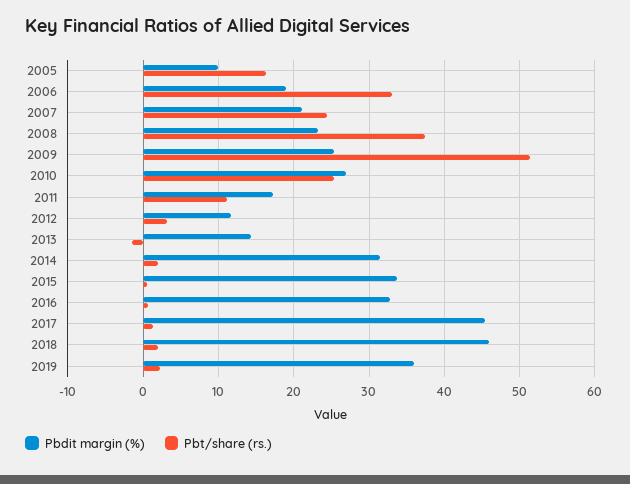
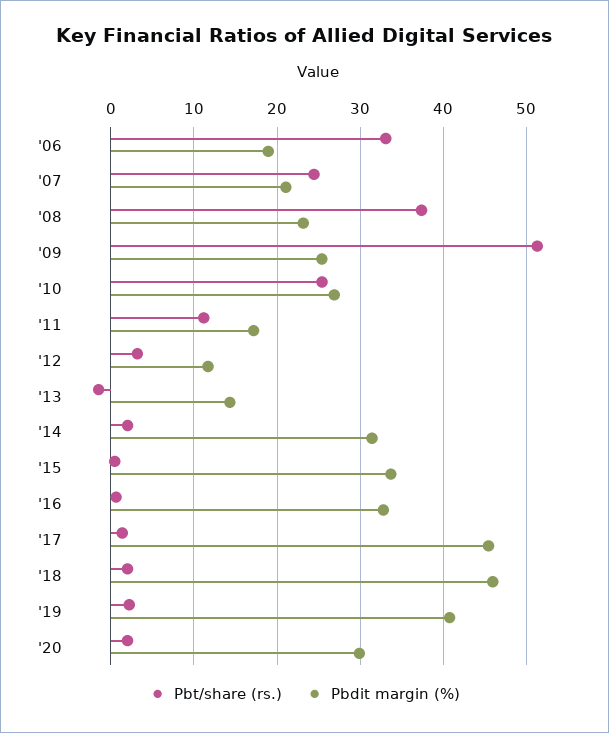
Pbdit margin (%), 2005: 10 -> none
Pbt/share (rs.), 2005: 16 -> none
Pbdit margin (%), 2019: 36 -> 41
Pbt/share (rs.), '20: none -> 2
Pbdit margin (%), '20: none -> 30

